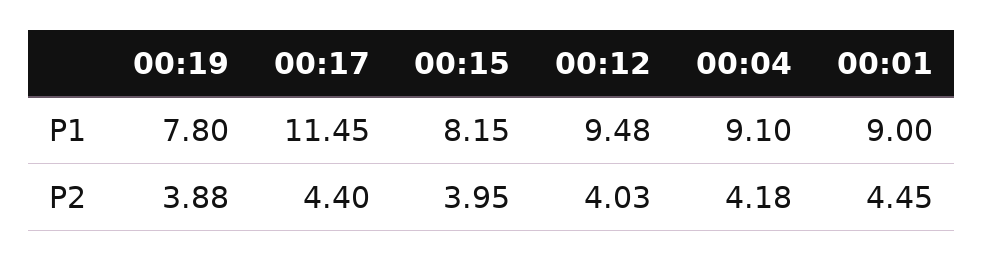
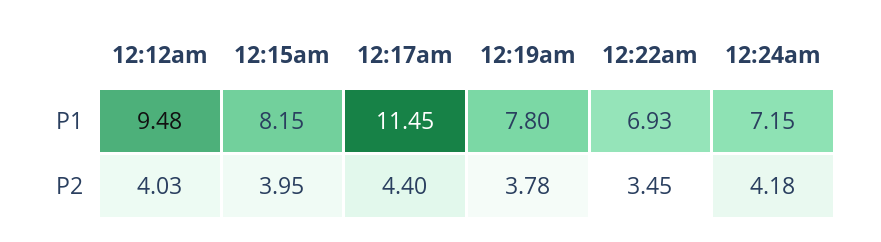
00:04, P1: 9.1 -> none
00:01, P1: 9 -> none
00:19, P2: 3.88 -> 3.78
00:04, P2: 4.18 -> none
00:01, P2: 4.45 -> none
12:22am, P1: none -> 6.93
12:24am, P1: none -> 7.15
12:22am, P2: none -> 3.45
12:24am, P2: none -> 4.18

